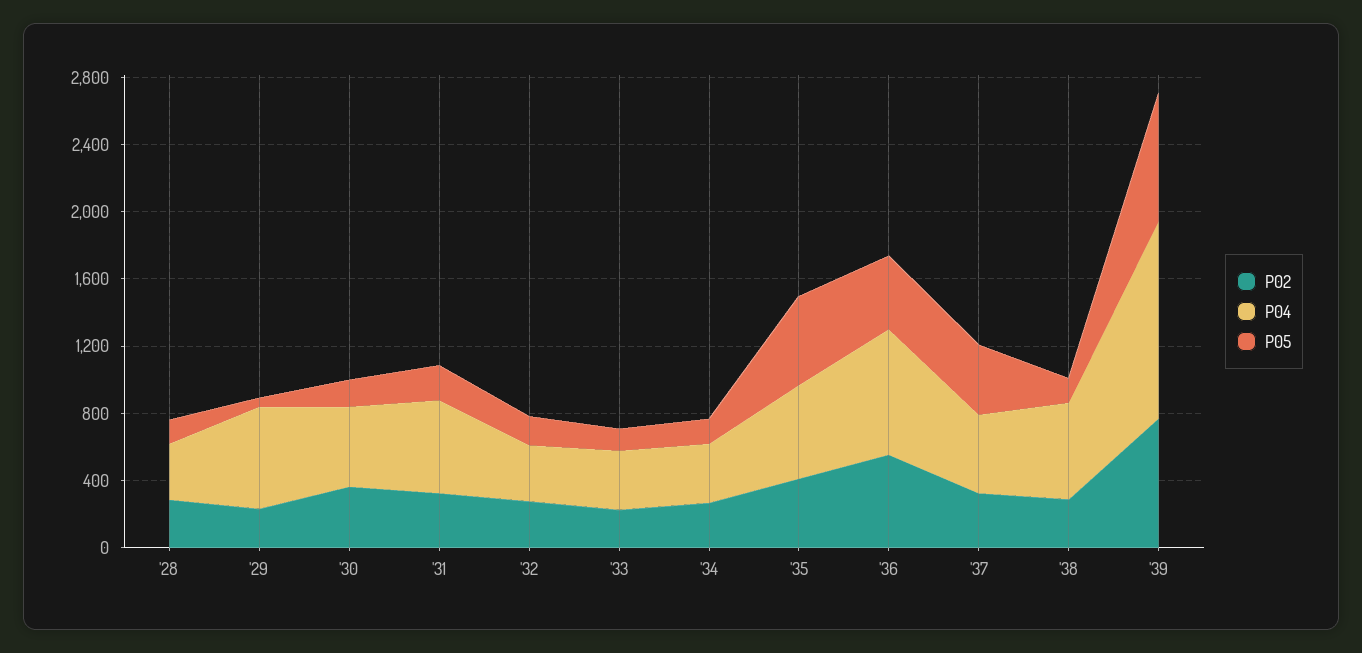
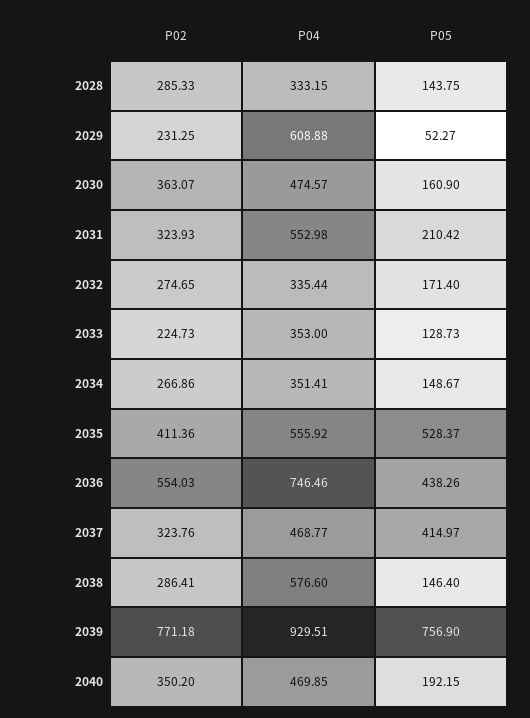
P04, '39: 1200 -> 929.51
P02, 2040: none -> 350.2
P04, 2040: none -> 469.85
P05, 2040: none -> 192.15

